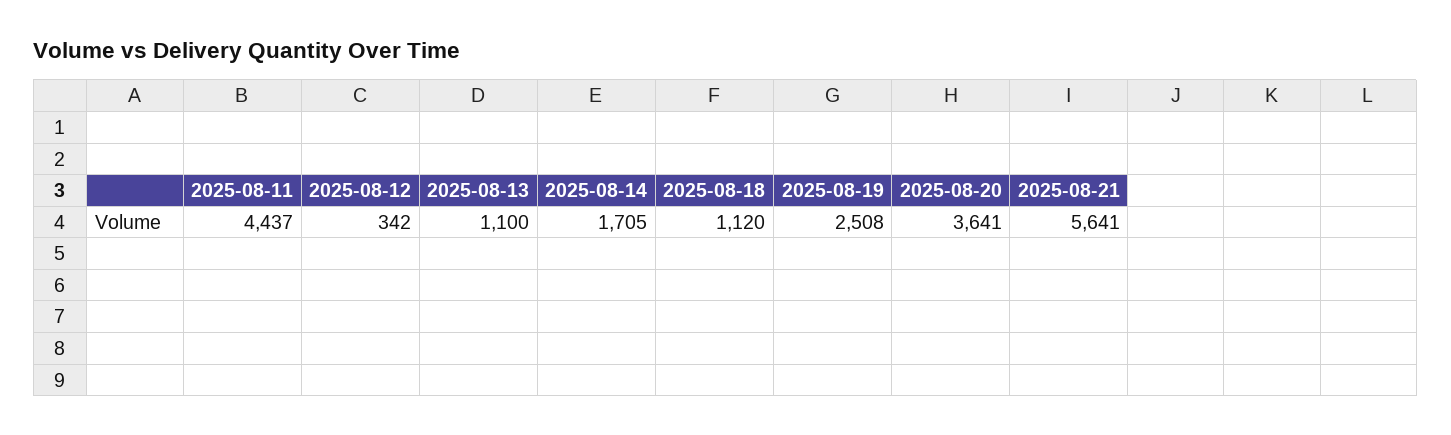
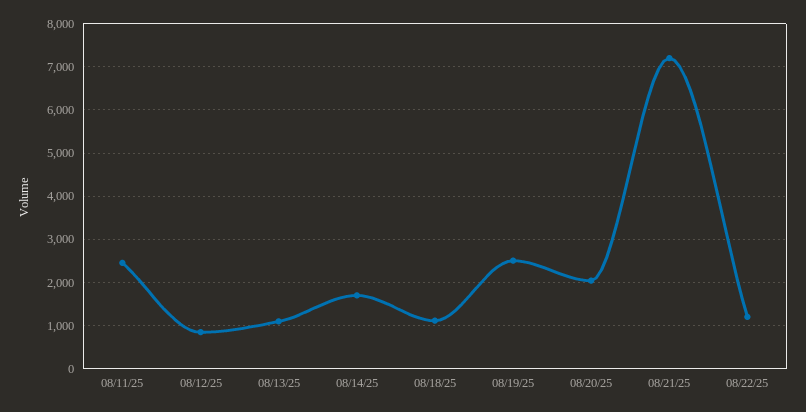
2025-08-11: 4437 -> 2400
2025-08-12: 342 -> 800
2025-08-20: 3641 -> 2000
2025-08-21: 5641 -> 7200
08/22/25: none -> 1200

